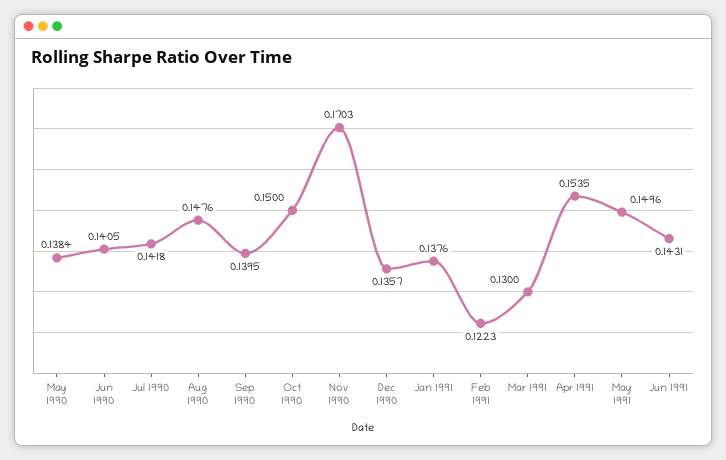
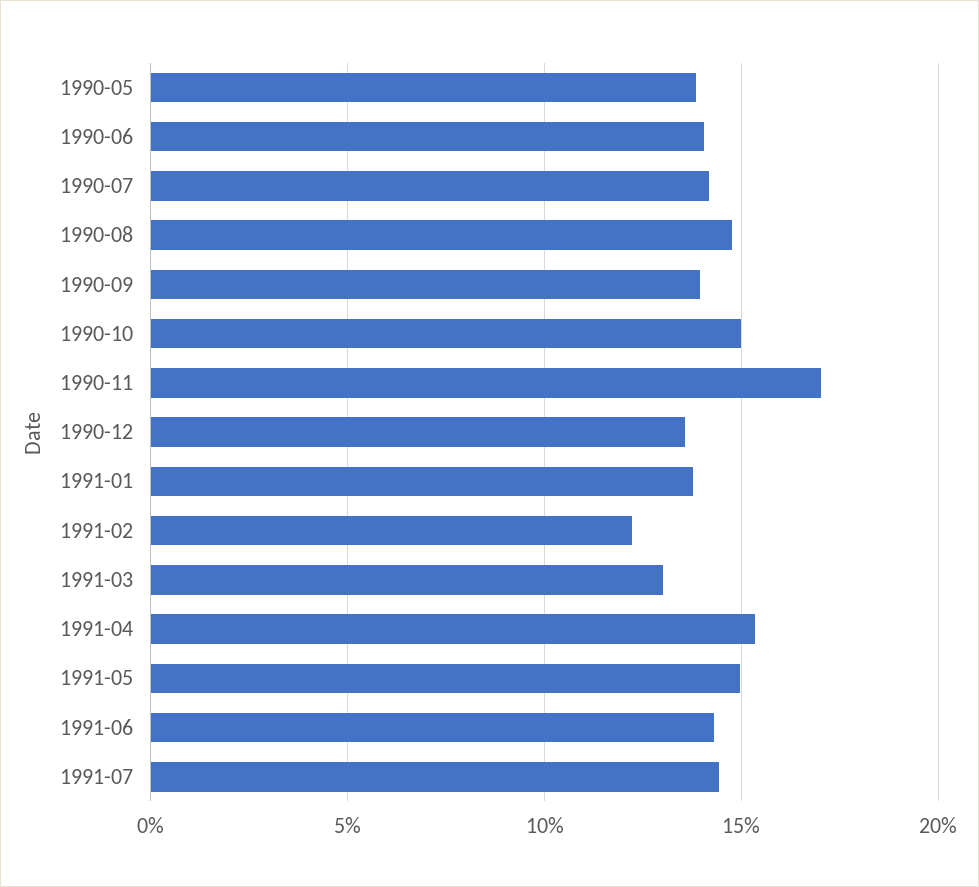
1991-07: none -> 0.145

